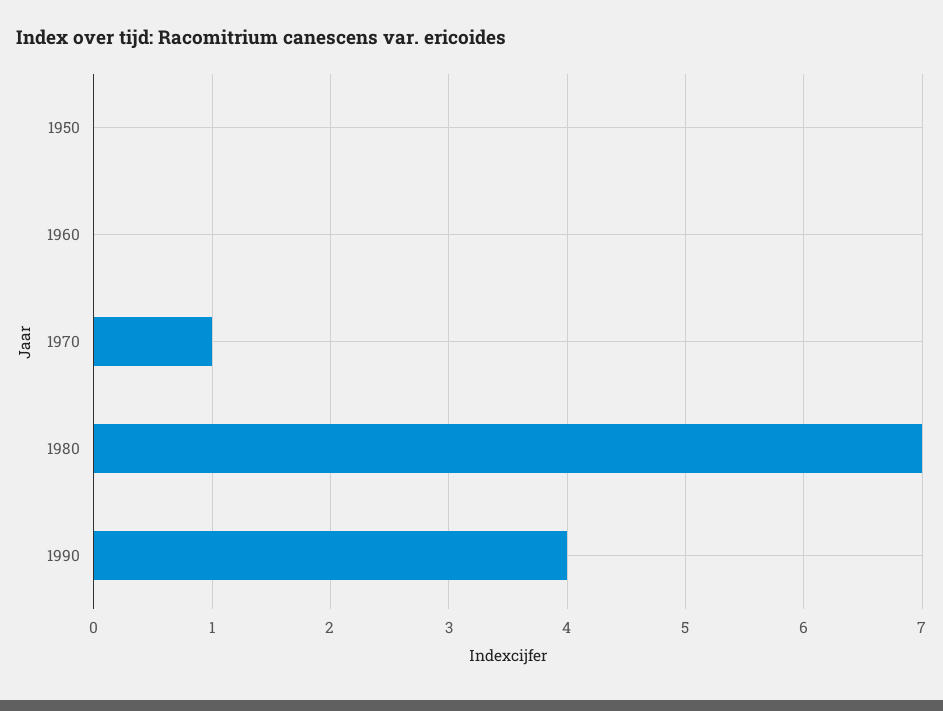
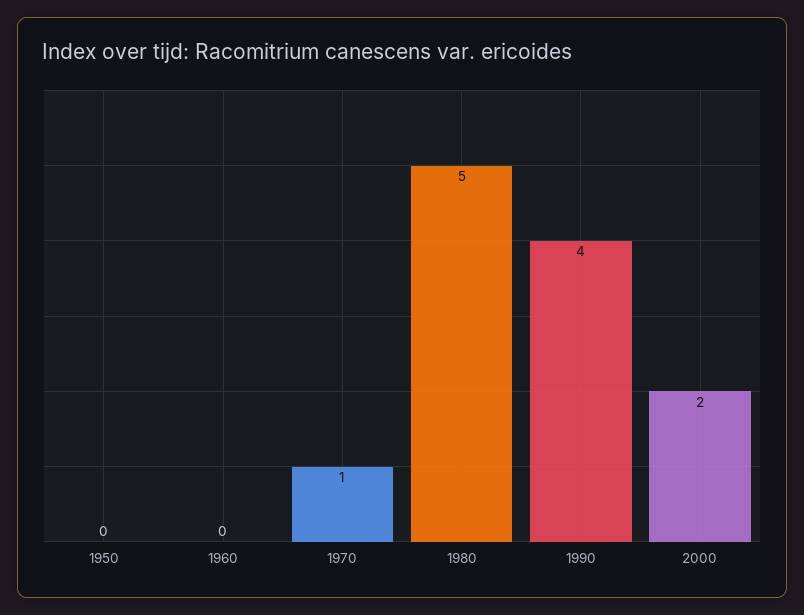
1980: 7 -> 5
2000: none -> 2

